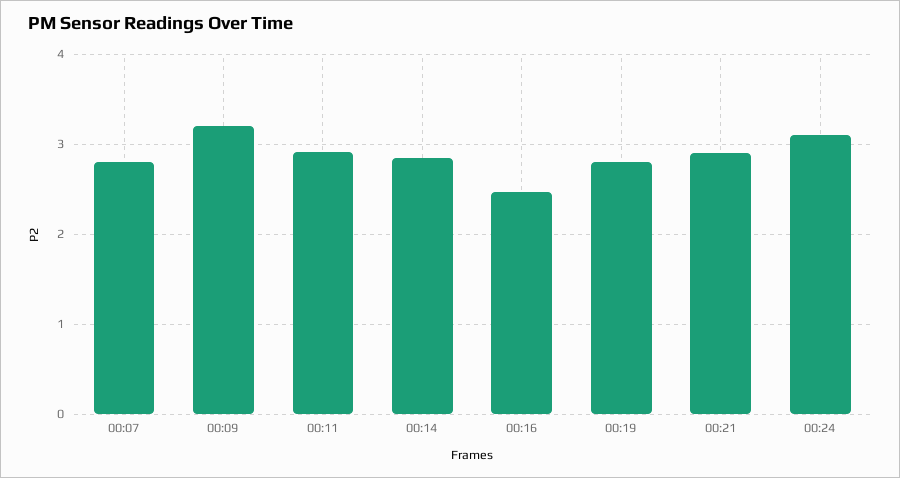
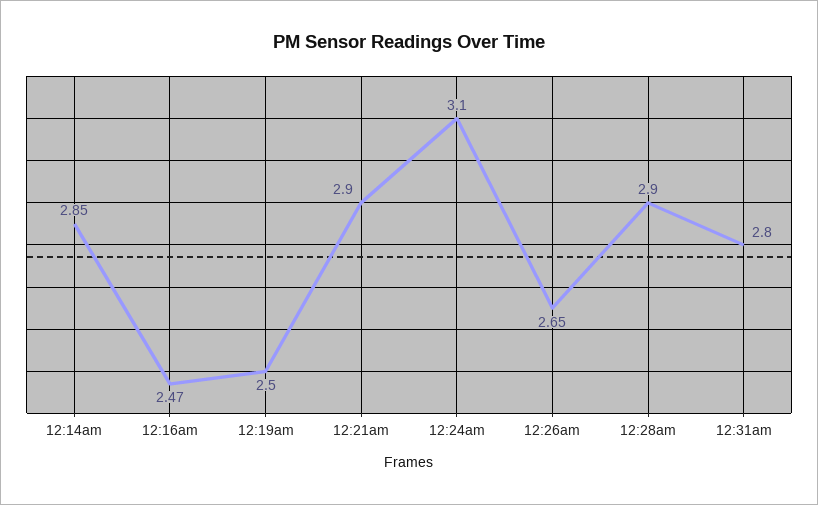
00:07: 2.8 -> none
00:09: 3.2 -> none
00:11: 2.9 -> none
00:19: 2.8 -> 2.5
12:26am: none -> 2.65
12:28am: none -> 2.9
12:31am: none -> 2.8

